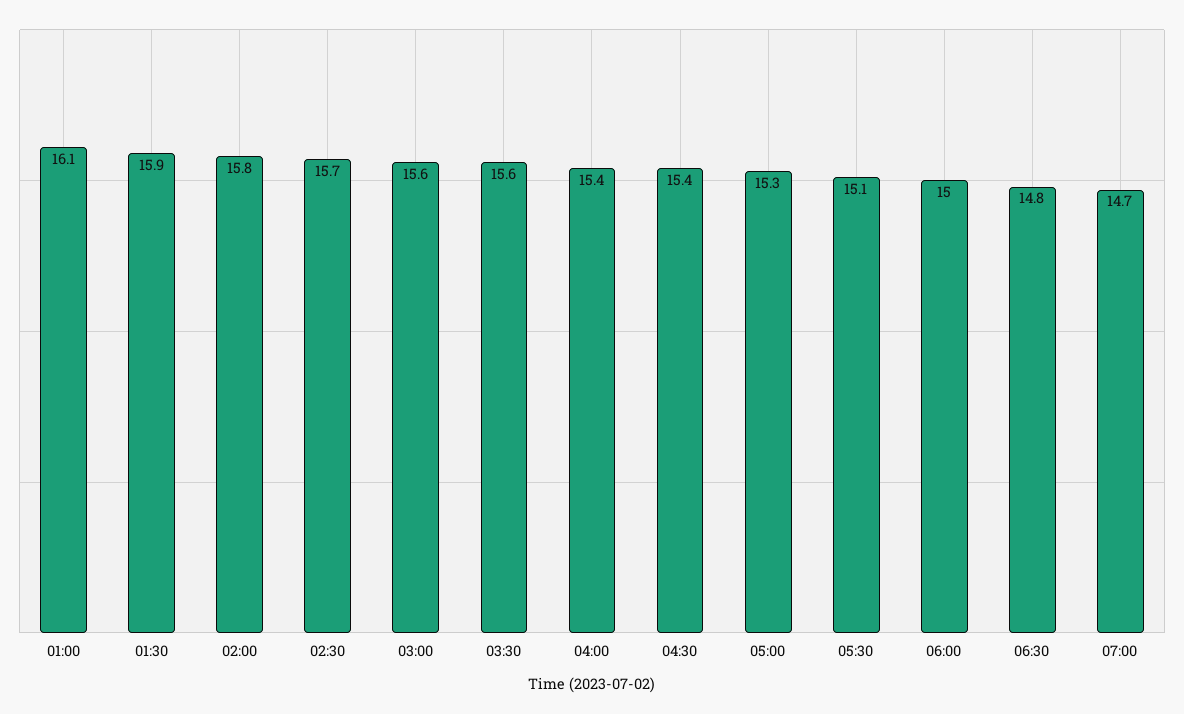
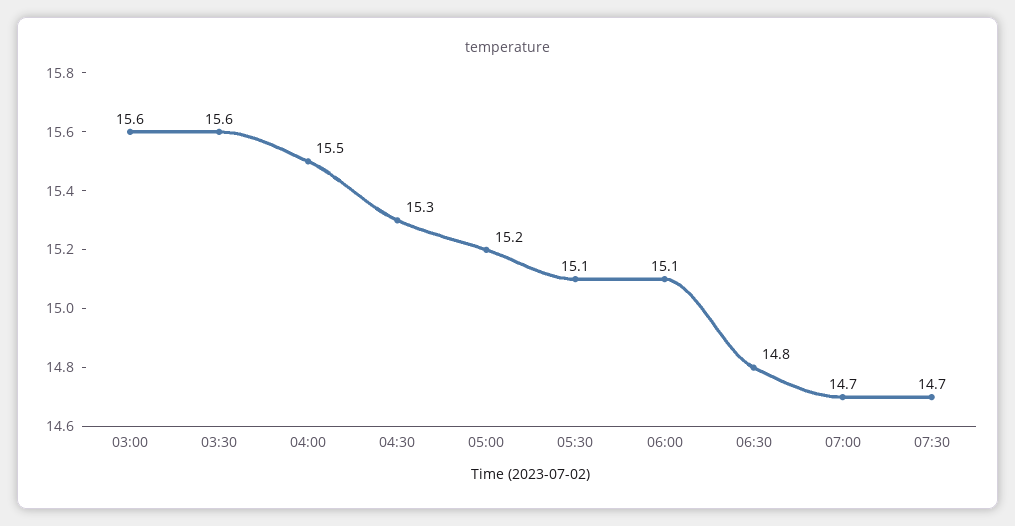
01:00: 16.1 -> none
01:30: 15.9 -> none
02:00: 15.8 -> none
02:30: 15.7 -> none
04:00: 15.4 -> 15.5
04:30: 15.4 -> 15.3
05:00: 15.3 -> 15.2
06:00: 15 -> 15.1
07:30: none -> 14.7

